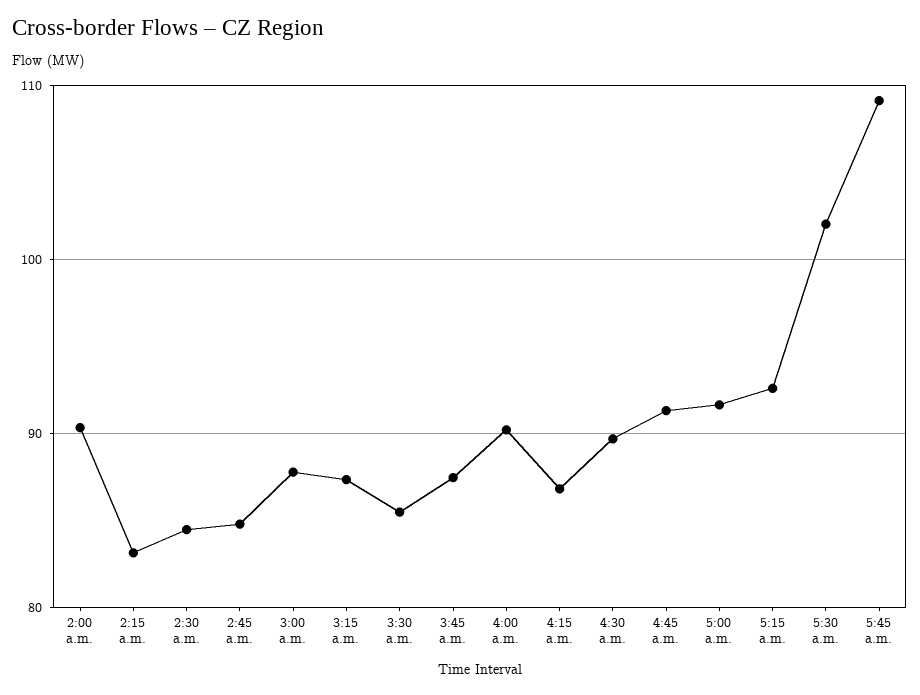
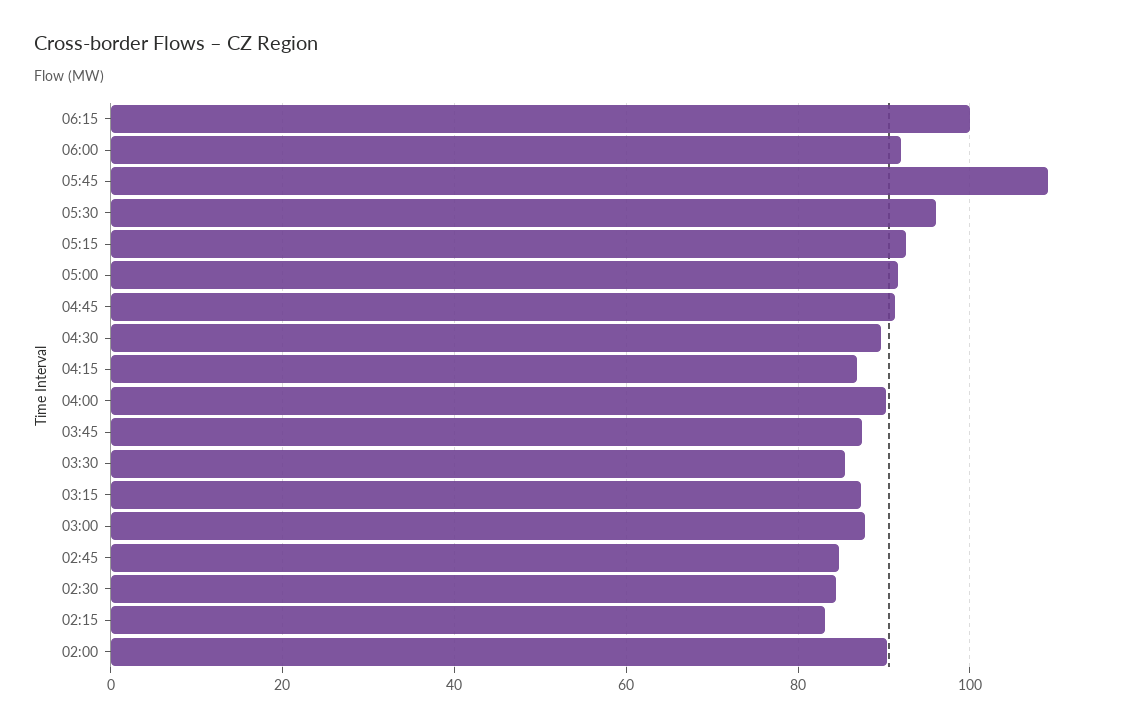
5:30 a.m.: 102 -> 96
06:15: none -> 100
06:00: none -> 92

